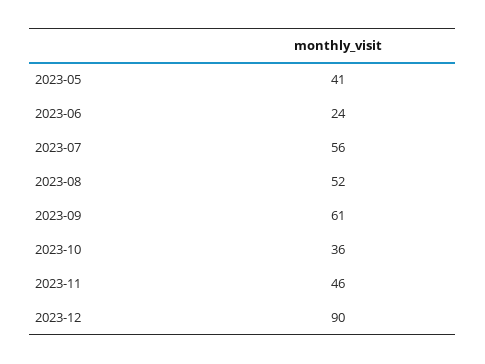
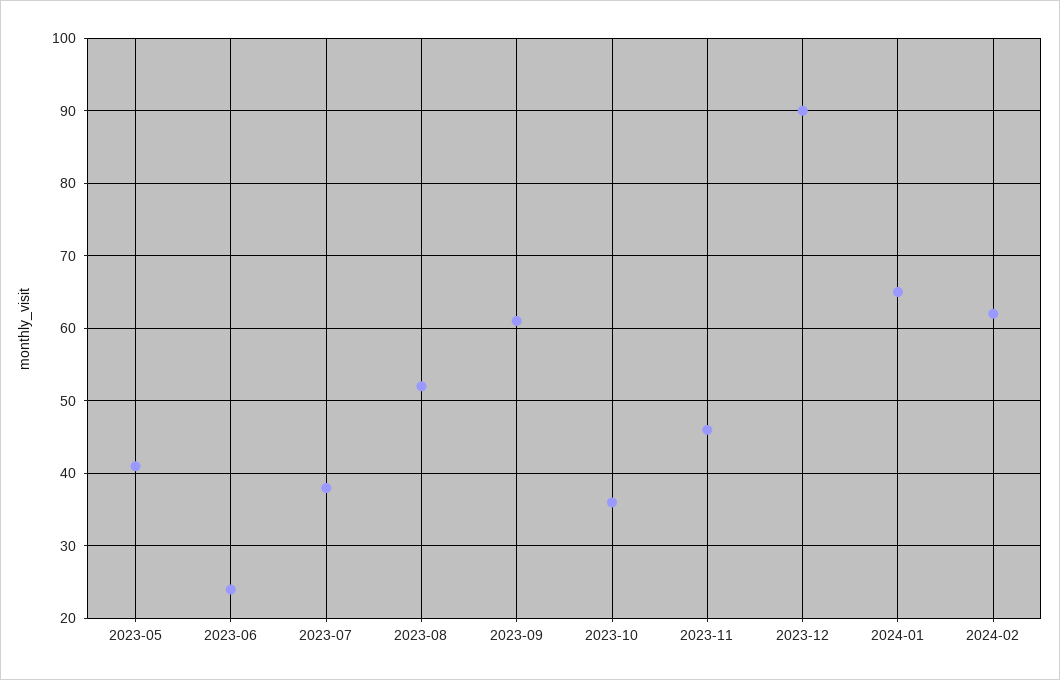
2023-07: 56 -> 38
2024-01: none -> 65
2024-02: none -> 62

